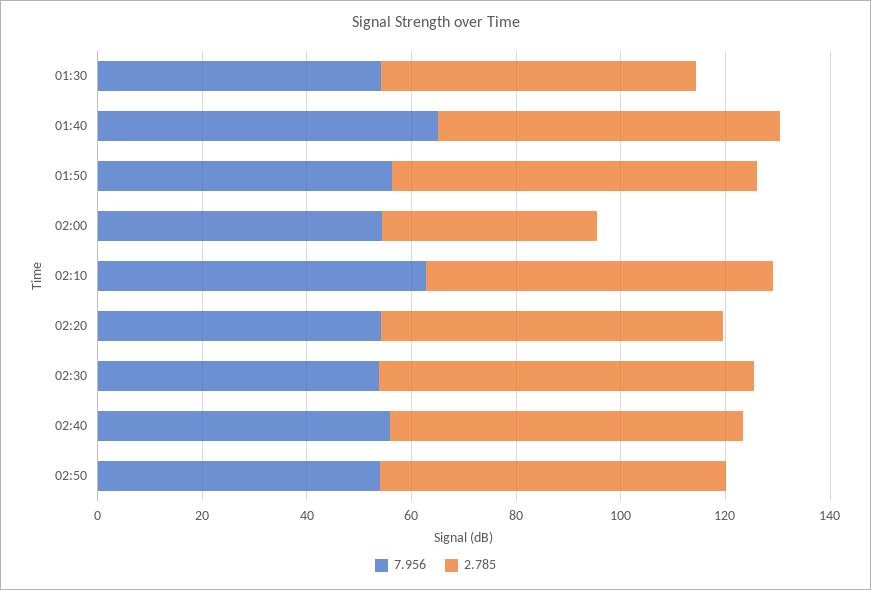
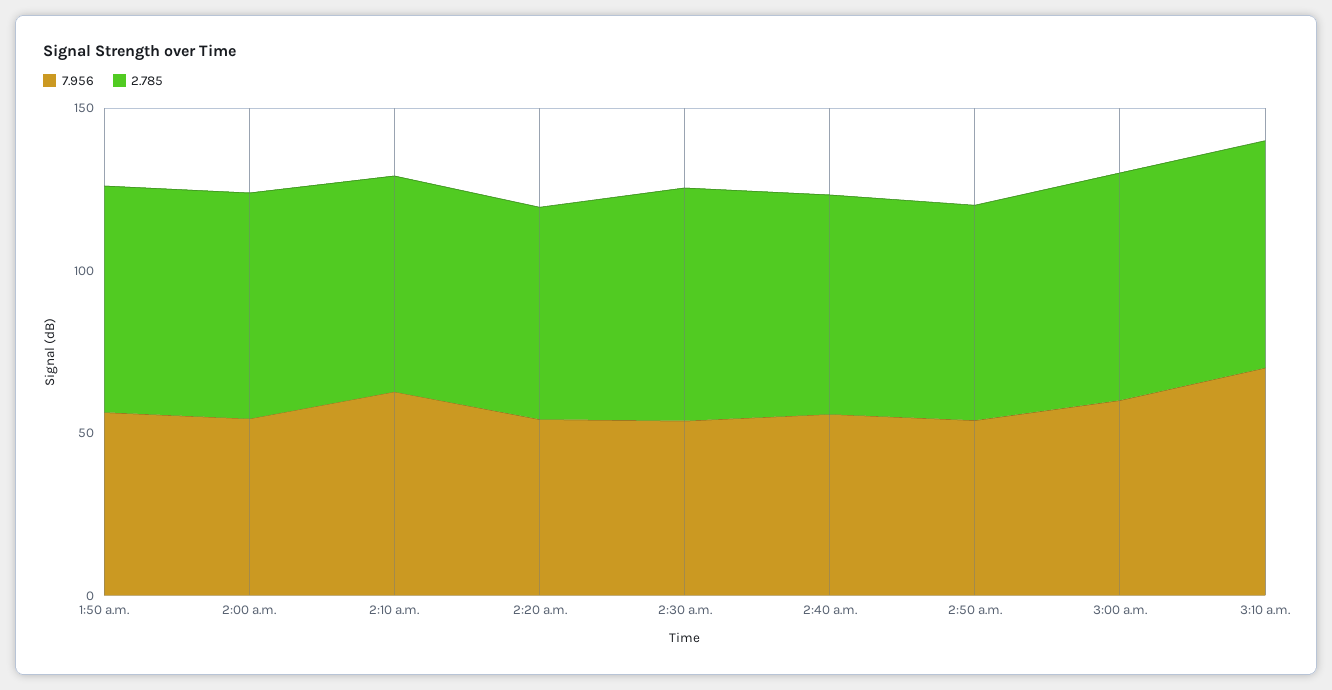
7.956, 01:30: 55 -> none
2.785, 01:30: 60 -> none
7.956, 01:40: 65 -> none
2.785, 01:40: 65 -> none
2.785, 02:00: 40 -> 70
7.956, 3:00 a.m.: none -> 60
2.785, 3:00 a.m.: none -> 70
7.956, 3:10 a.m.: none -> 70
2.785, 3:10 a.m.: none -> 70

